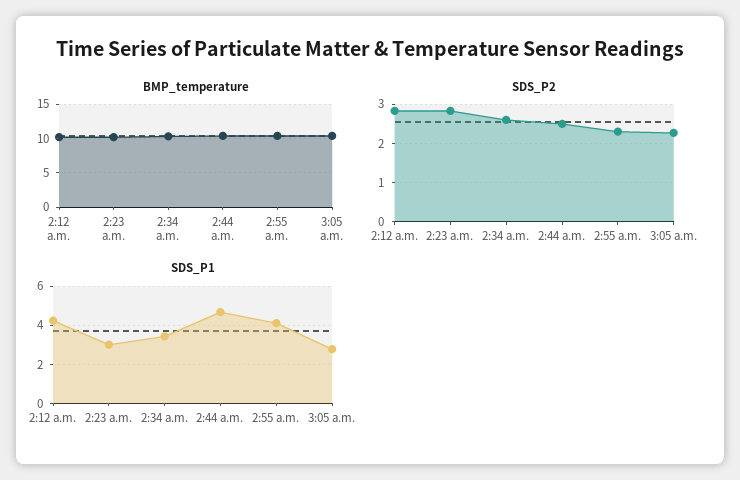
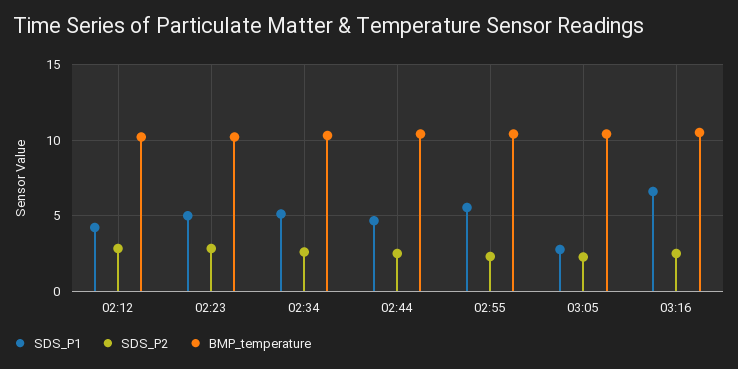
SDS_P1, 2:23 a.m.: 3 -> 5
SDS_P1, 2:34 a.m.: 3.5 -> 5
SDS_P1, 2:55 a.m.: 4 -> 5.5
SDS_P1, 03:16: none -> 6.5
SDS_P2, 03:16: none -> 2.5
BMP_temperature, 03:16: none -> 10.5

